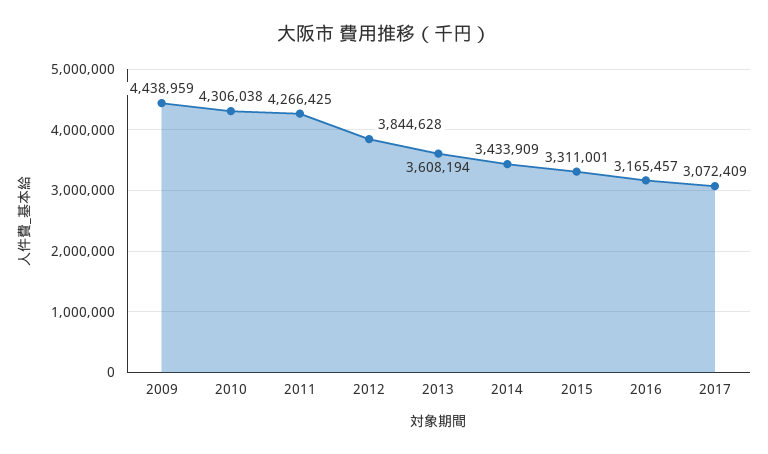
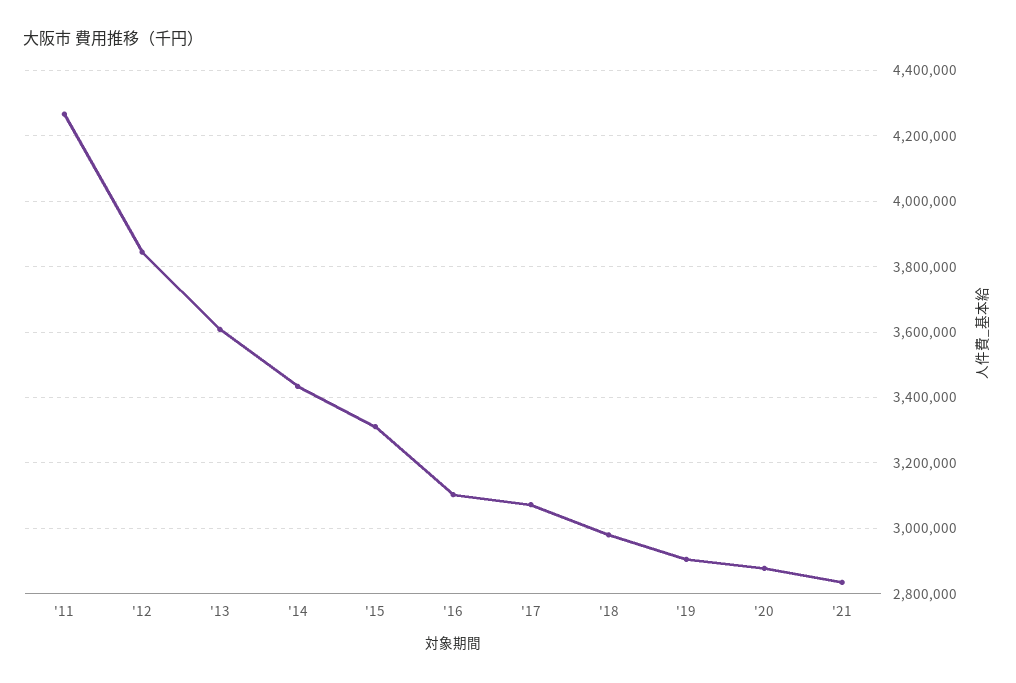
2009: 4438959 -> none
2010: 4306038 -> none
2016: 3165457 -> 3100000
'18: none -> 2980000
'19: none -> 2900000
'20: none -> 2880000
'21: none -> 2840000

